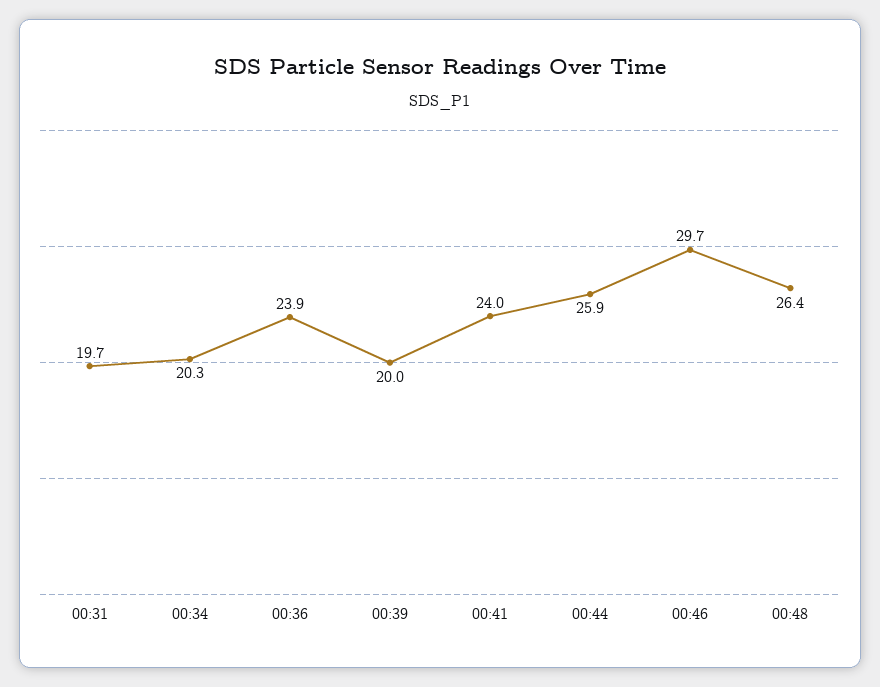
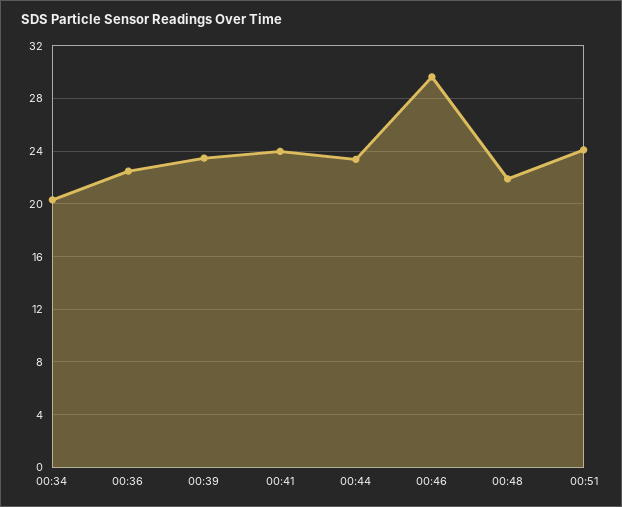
00:31: 19.7 -> none
00:36: 23.9 -> 22.5
00:39: 20 -> 23.5
00:44: 25.9 -> 23.5
00:48: 26.4 -> 22
00:51: none -> 24

